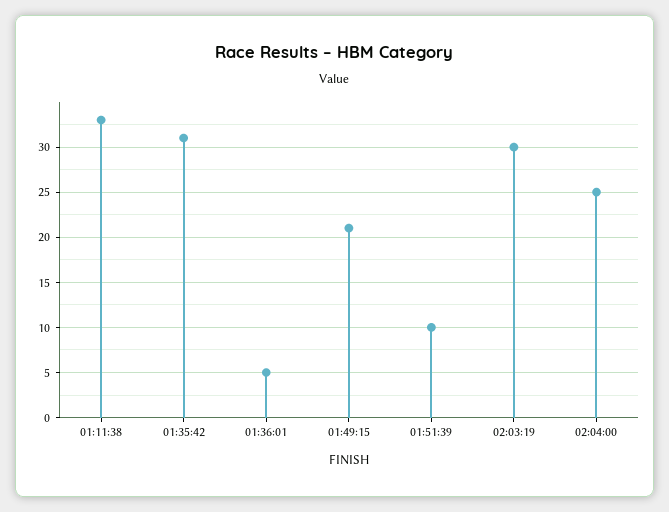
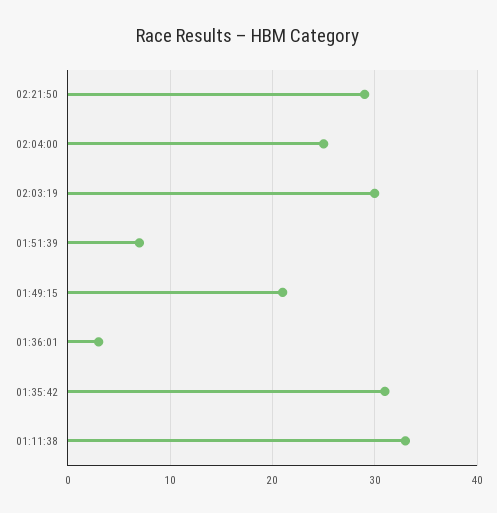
01:36:01: 5 -> 3
01:51:39: 10 -> 7
02:21:50: none -> 29

